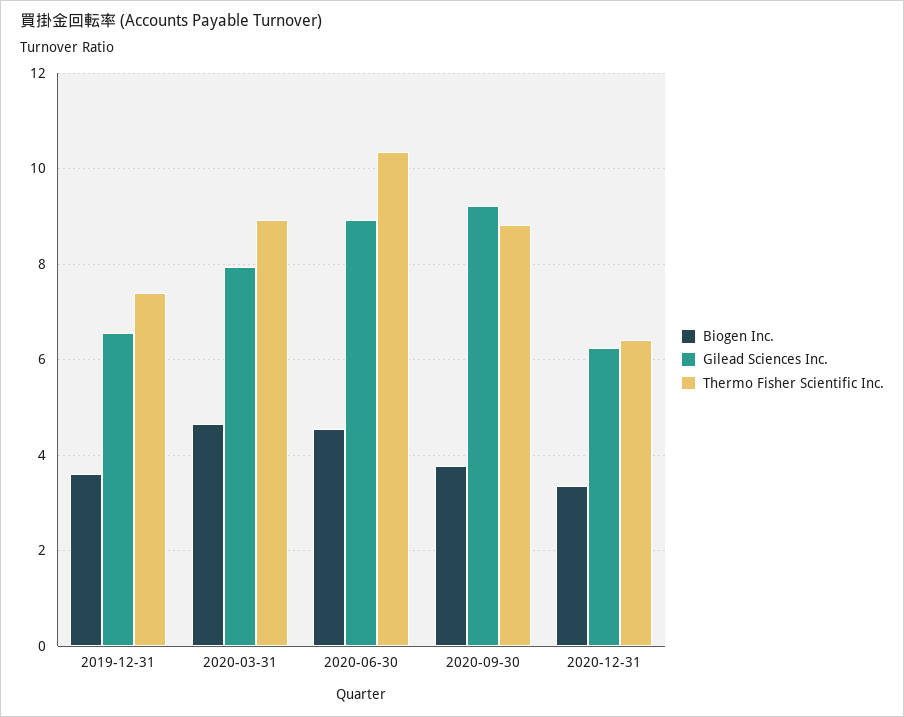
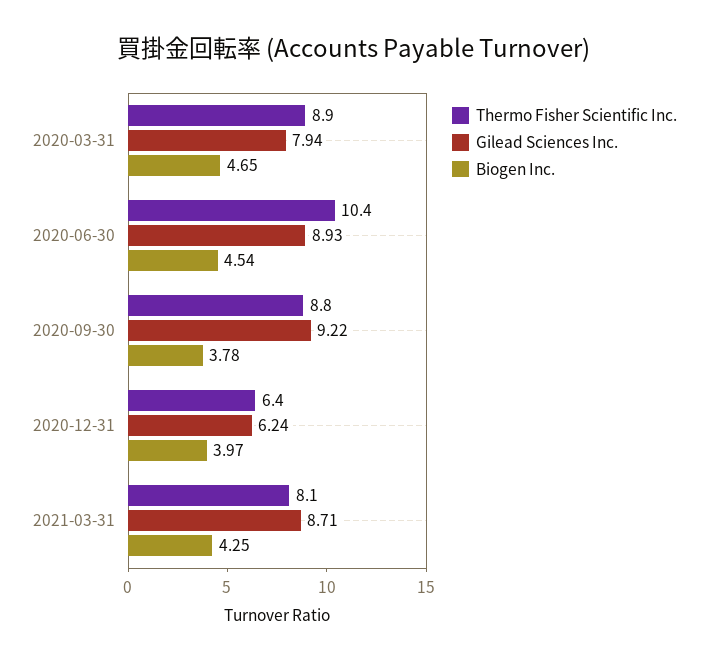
Biogen Inc., 2019-12-31: 3.6 -> none
Gilead Sciences Inc., 2019-12-31: 6.6 -> none
Thermo Fisher Scientific Inc., 2019-12-31: 7.4 -> none
Biogen Inc., 2020-12-31: 3.4 -> 3.97
Thermo Fisher Scientific Inc., 2021-03-31: none -> 8.1
Gilead Sciences Inc., 2021-03-31: none -> 8.71
Biogen Inc., 2021-03-31: none -> 4.25

